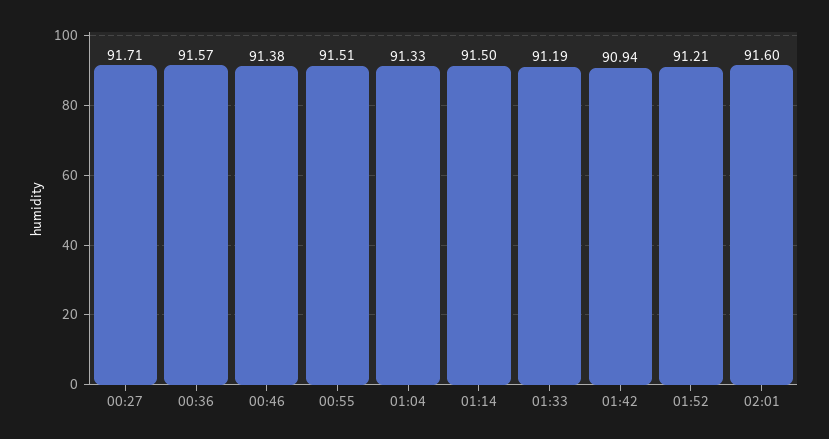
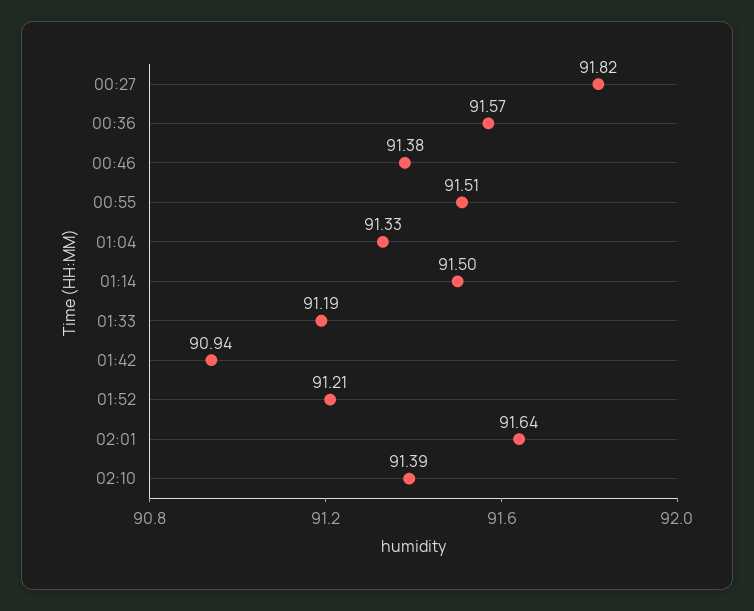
00:27: 91.71 -> 91.82
02:01: 91.6 -> 91.64
02:10: none -> 91.39

